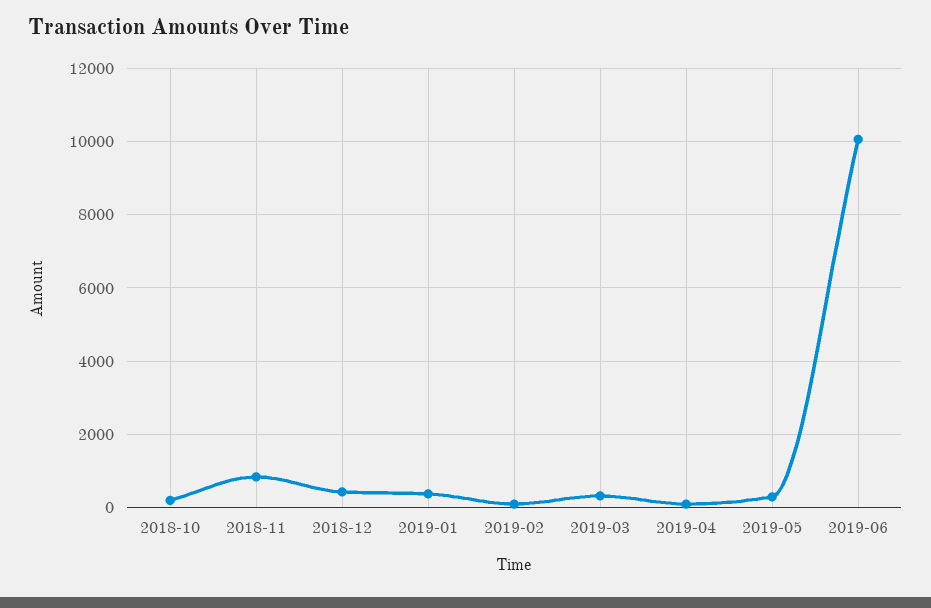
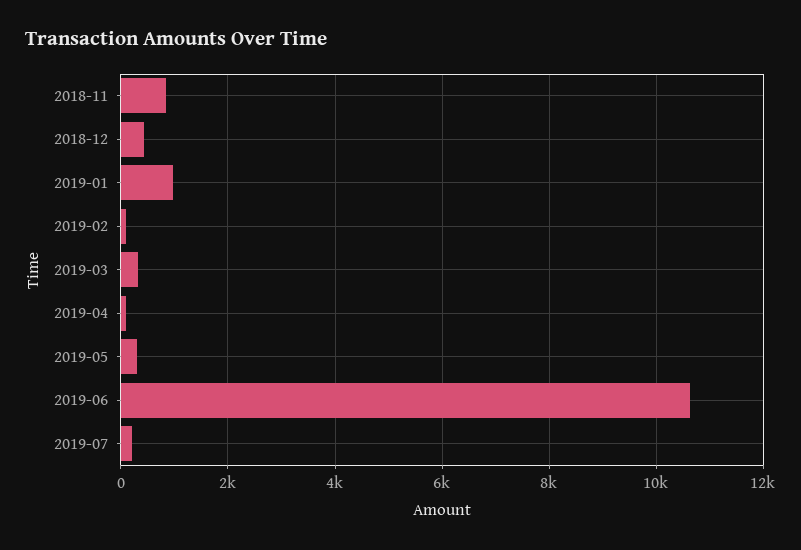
2018-10: 200 -> none
2019-01: 400 -> 1000
2019-06: 10000 -> 10600
2019-07: none -> 200

